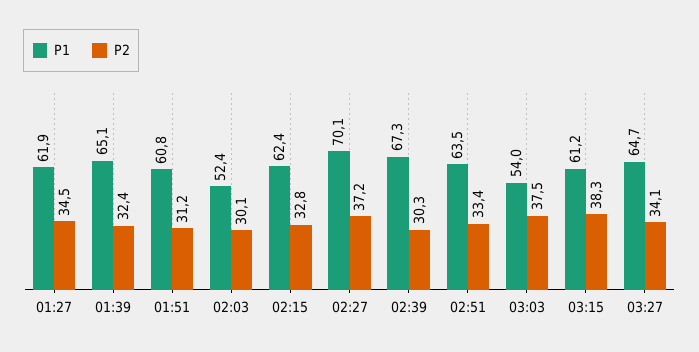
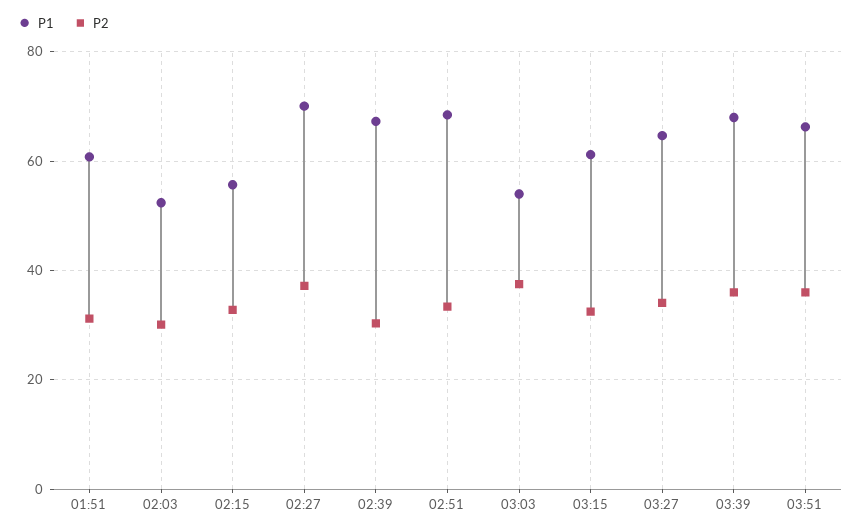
P1, 01:27: 61.9 -> none
P2, 01:27: 34.5 -> none
P1, 01:39: 65.1 -> none
P2, 01:39: 32.4 -> none
P1, 02:15: 62.4 -> 56
P1, 02:51: 63.5 -> 68
P2, 03:15: 38.3 -> 32
P1, 03:39: none -> 68
P2, 03:39: none -> 36
P1, 03:51: none -> 66
P2, 03:51: none -> 36

